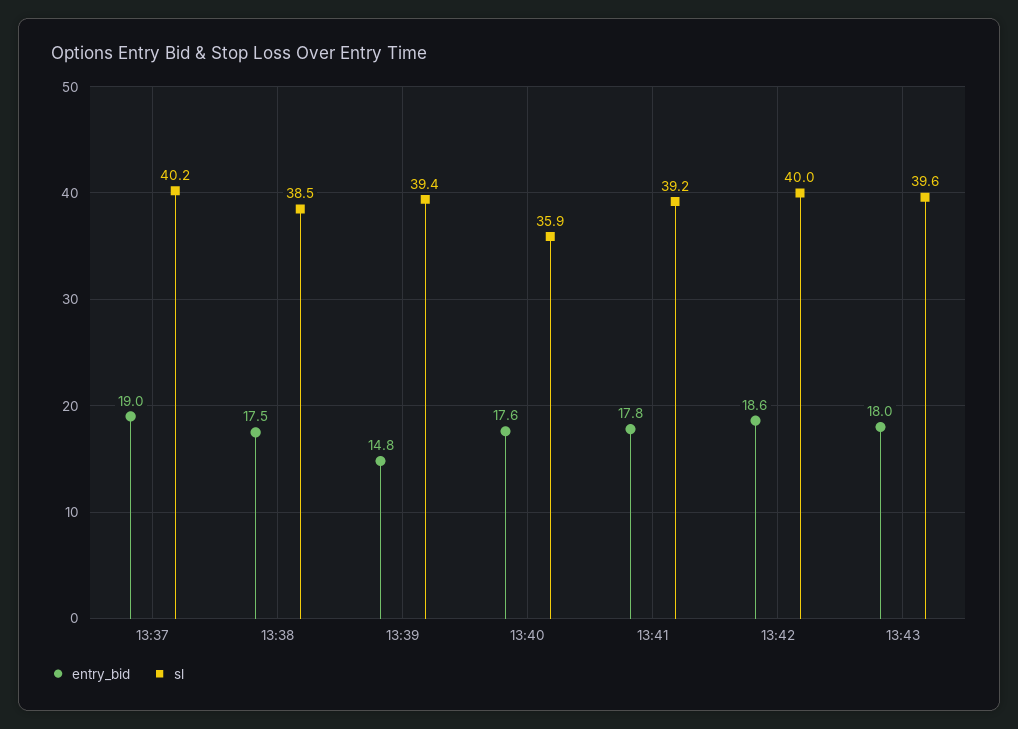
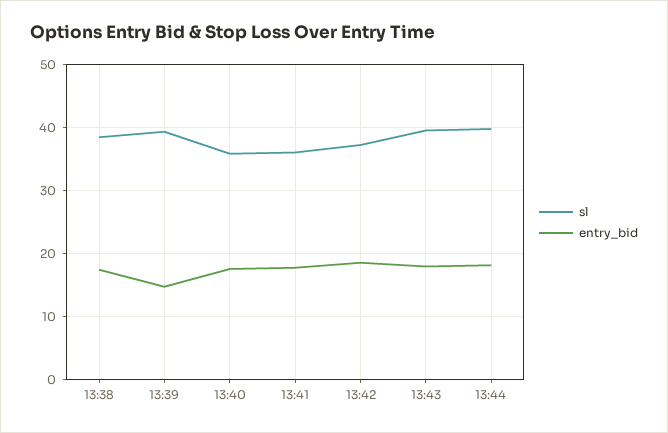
entry_bid, 13:37: 19 -> none
sl, 13:37: 40.2 -> none
sl, 13:41: 39.2 -> 36
sl, 13:42: 40 -> 37
sl, 13:44: none -> 40
entry_bid, 13:44: none -> 18

